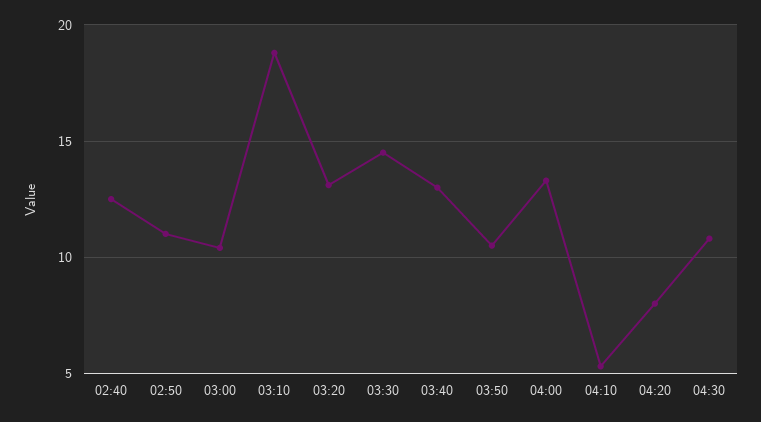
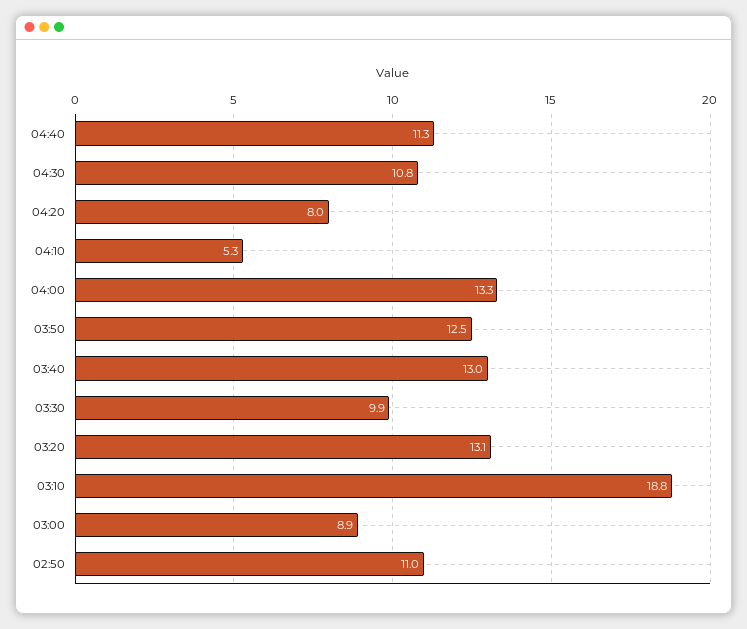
02:40: 12.5 -> none
03:00: 10.5 -> 8.9
03:30: 14.5 -> 9.9
03:50: 10.5 -> 12.5
04:40: none -> 11.3

